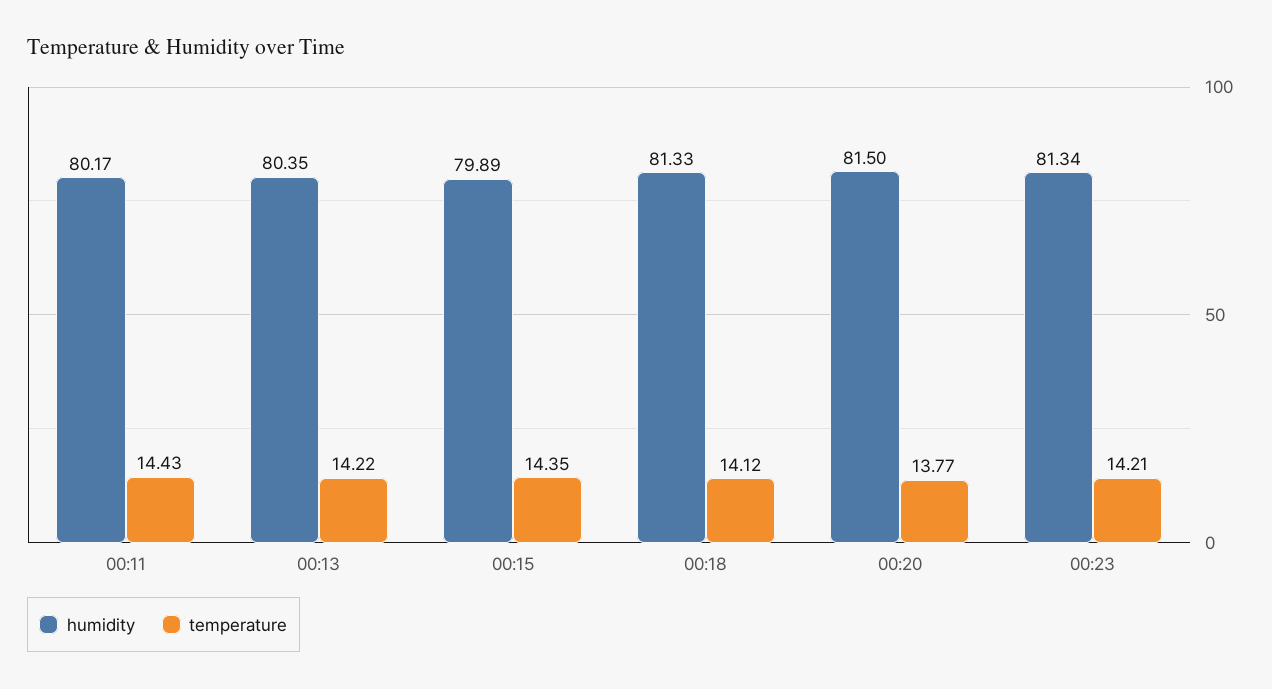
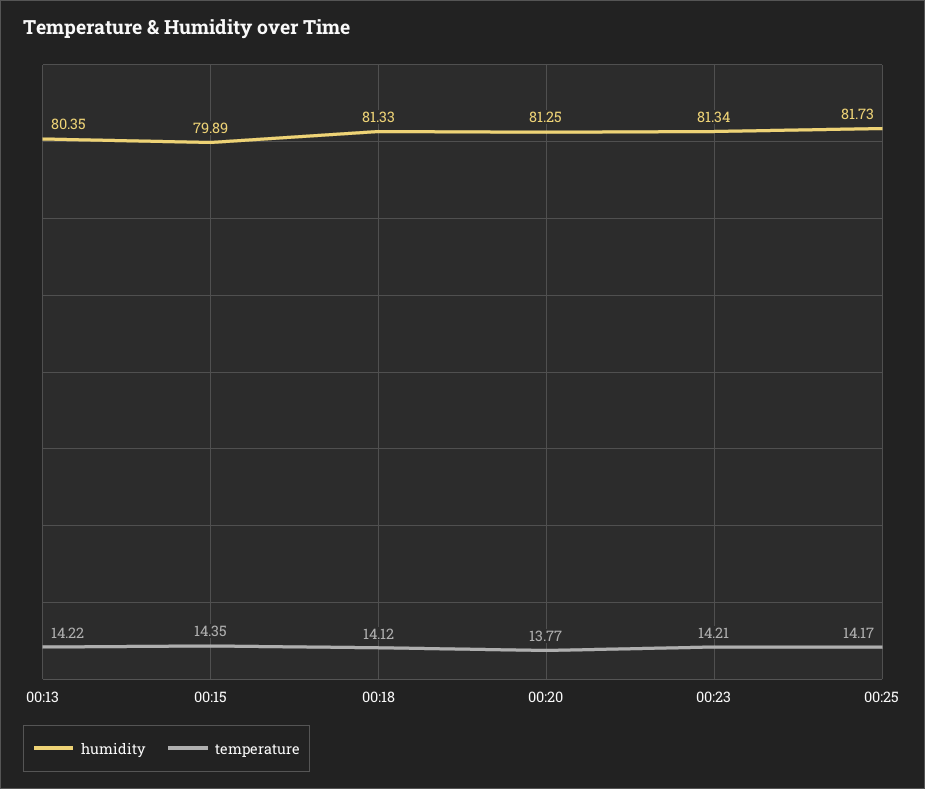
humidity, 00:11: 80.17 -> none
temperature, 00:11: 14.43 -> none
humidity, 00:20: 81.5 -> 81.25
humidity, 00:25: none -> 81.73
temperature, 00:25: none -> 14.17

